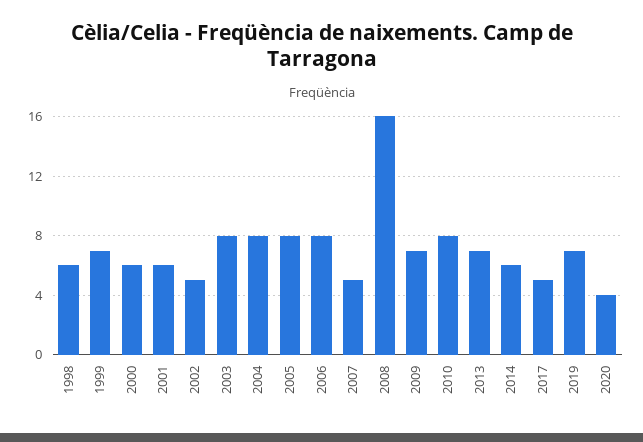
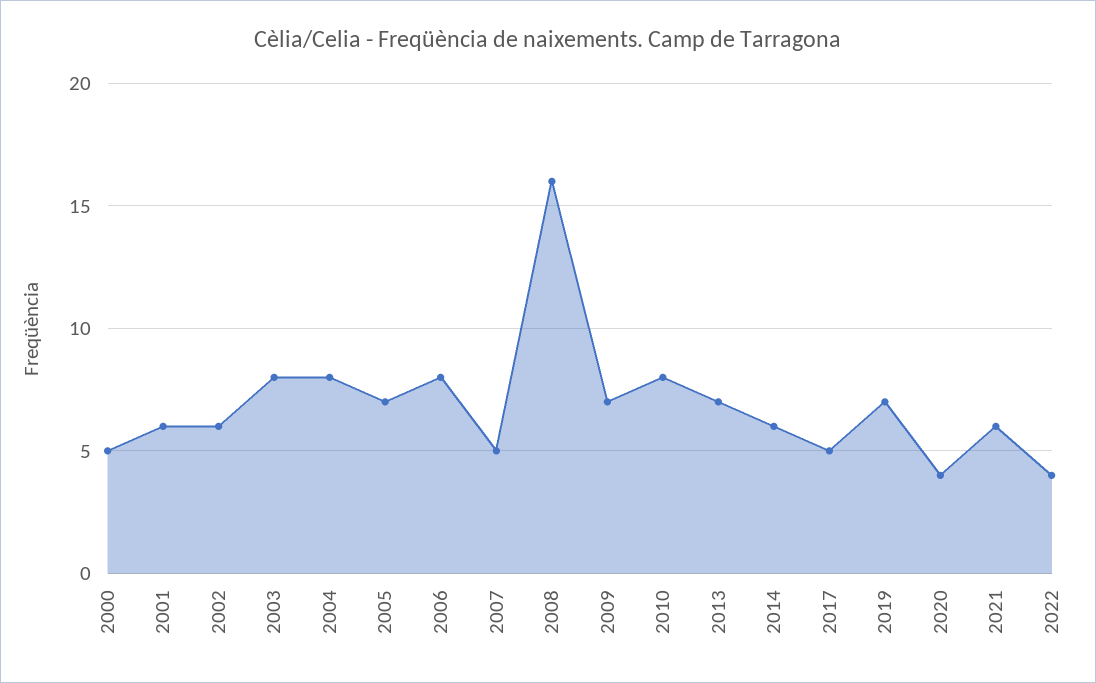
1998: 6 -> none
1999: 7 -> none
2000: 6 -> 5
2002: 5 -> 6
2005: 8 -> 7
2021: none -> 6
2022: none -> 4

